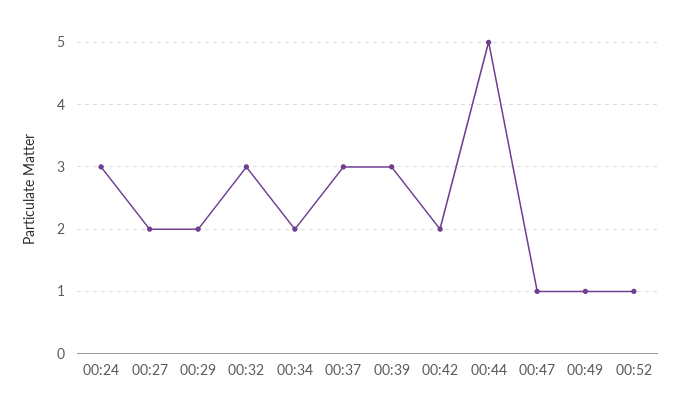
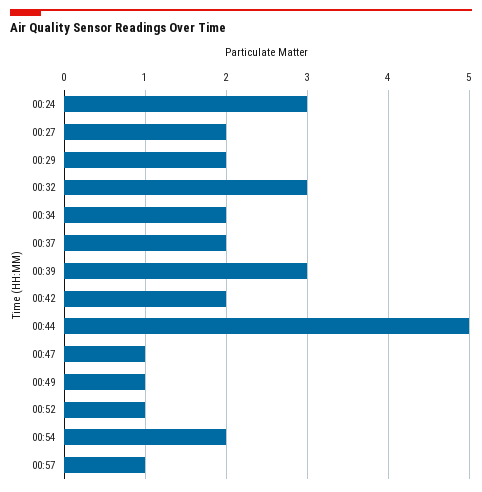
00:37: 3 -> 2
00:54: none -> 2
00:57: none -> 1

